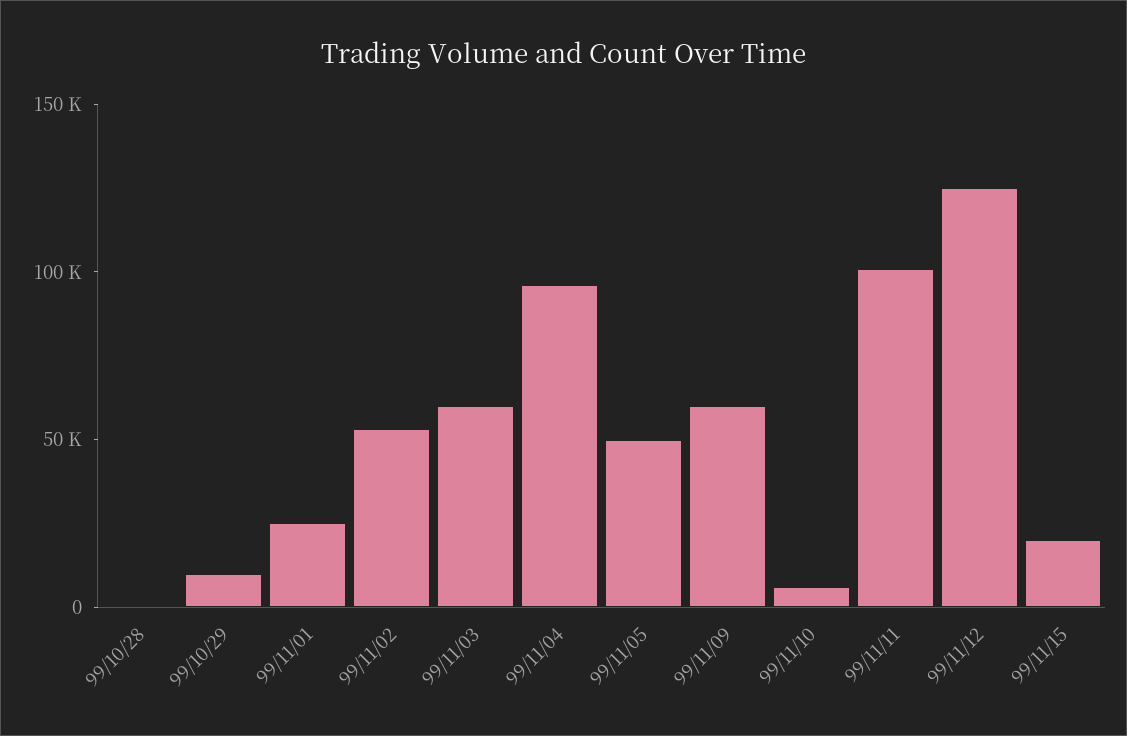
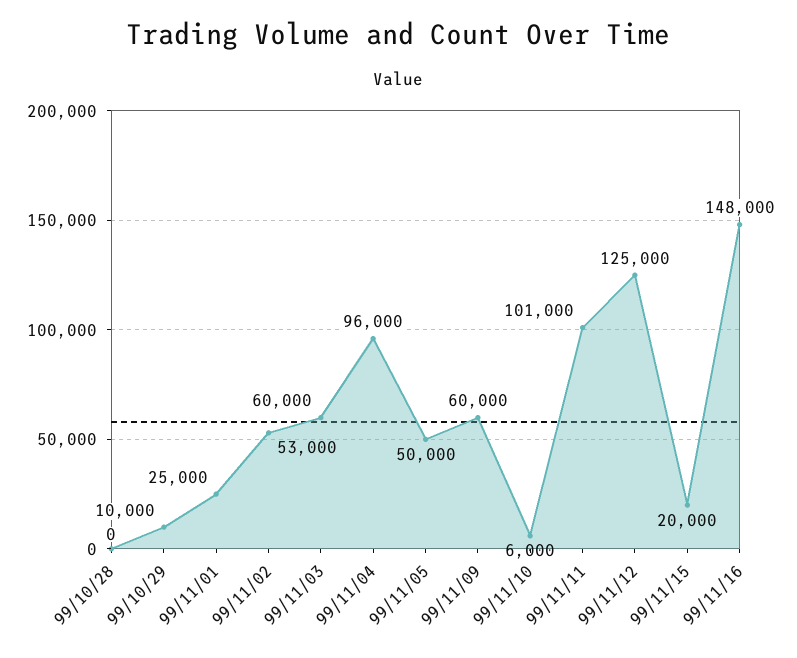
99/11/16: none -> 148000

